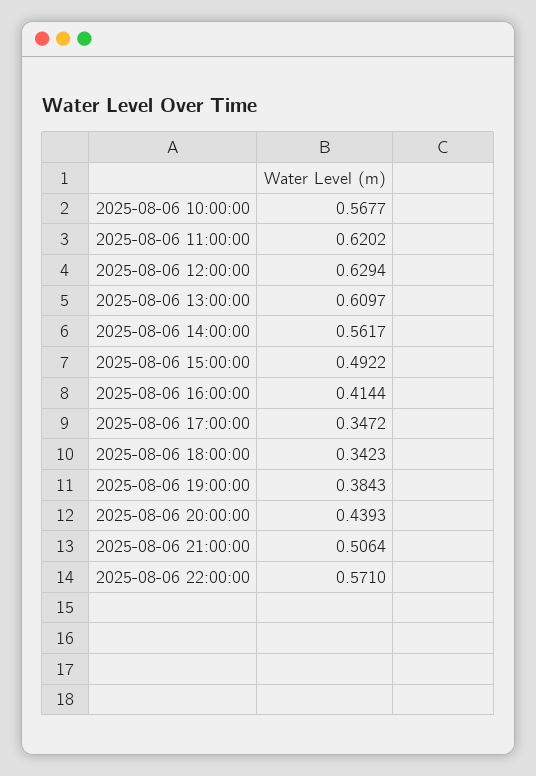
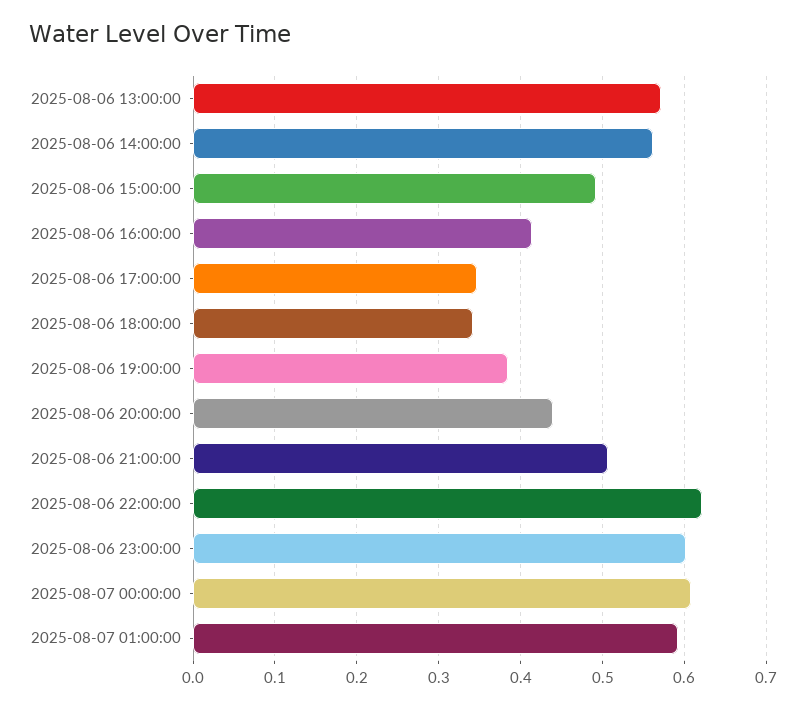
2025-08-06 10:00:00: 0.5677 -> none
2025-08-06 11:00:00: 0.6202 -> none
2025-08-06 12:00:00: 0.6294 -> none
2025-08-06 13:00:00: 0.6097 -> 0.57
2025-08-06 22:00:00: 0.571 -> 0.62
2025-08-06 23:00:00: none -> 0.6
2025-08-07 00:00:00: none -> 0.61
2025-08-07 01:00:00: none -> 0.59

